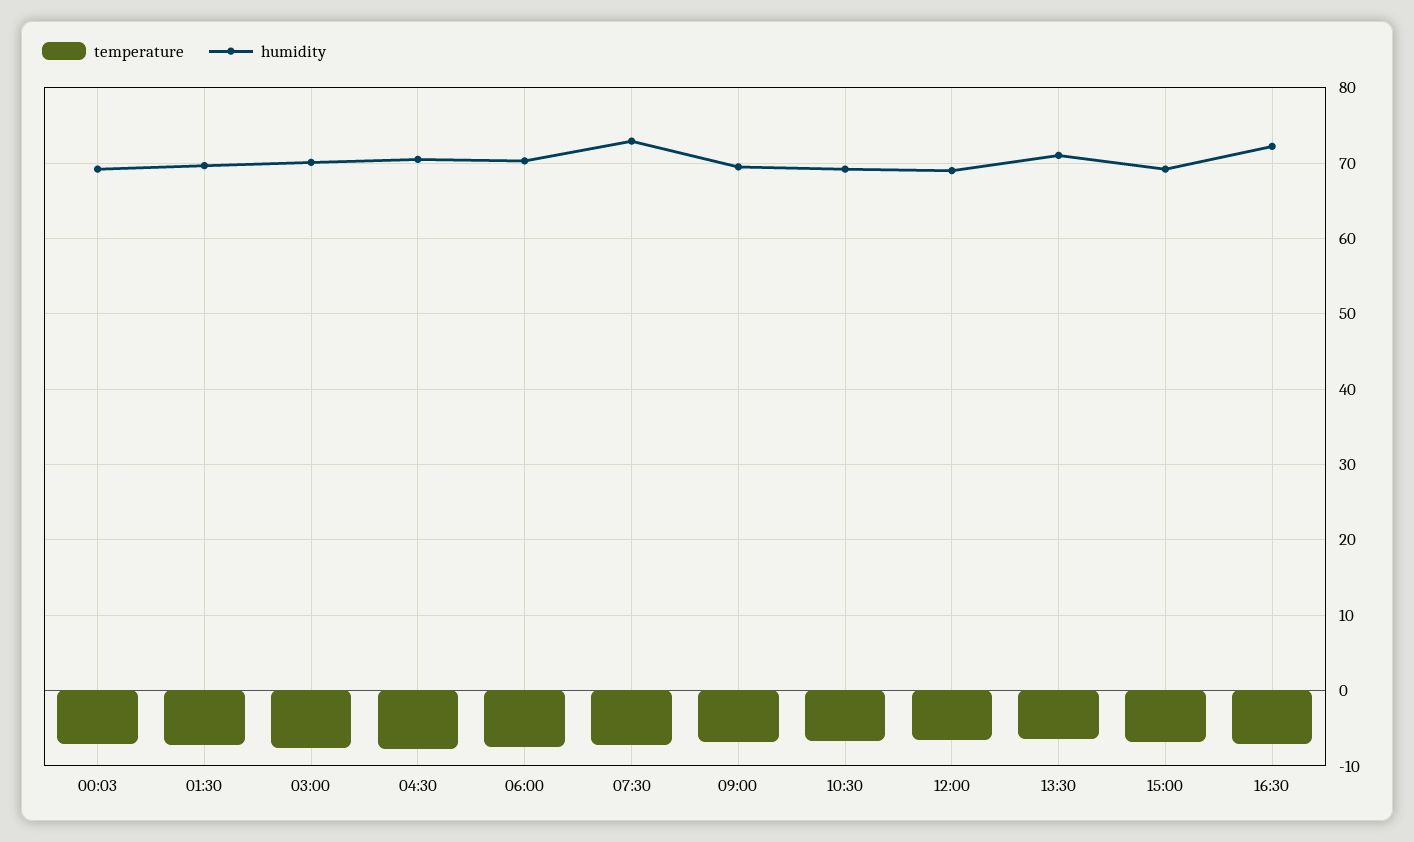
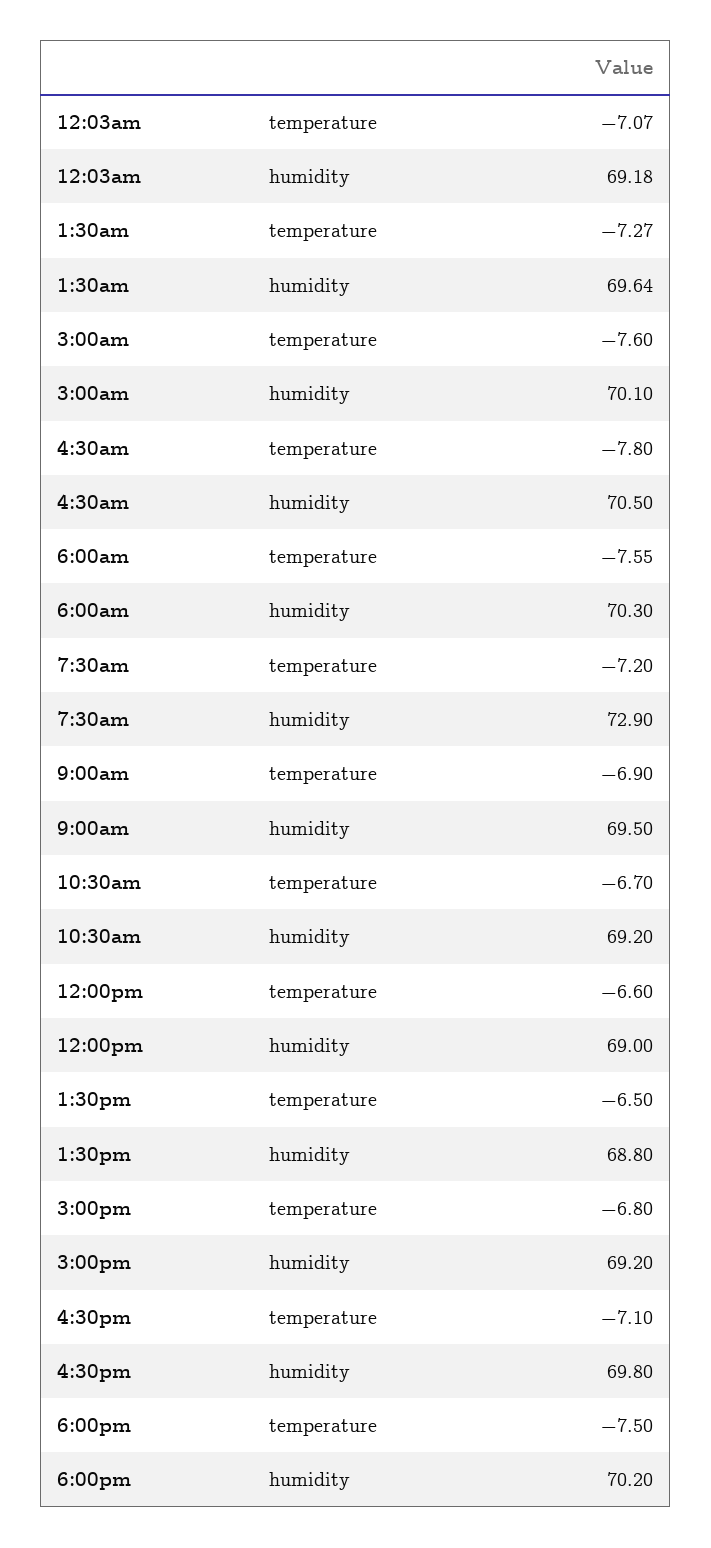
humidity, 13:30: 71 -> 68.8
humidity, 16:30: 72 -> 69.8
temperature, 6:00pm: none -> -7.5
humidity, 6:00pm: none -> 70.2

